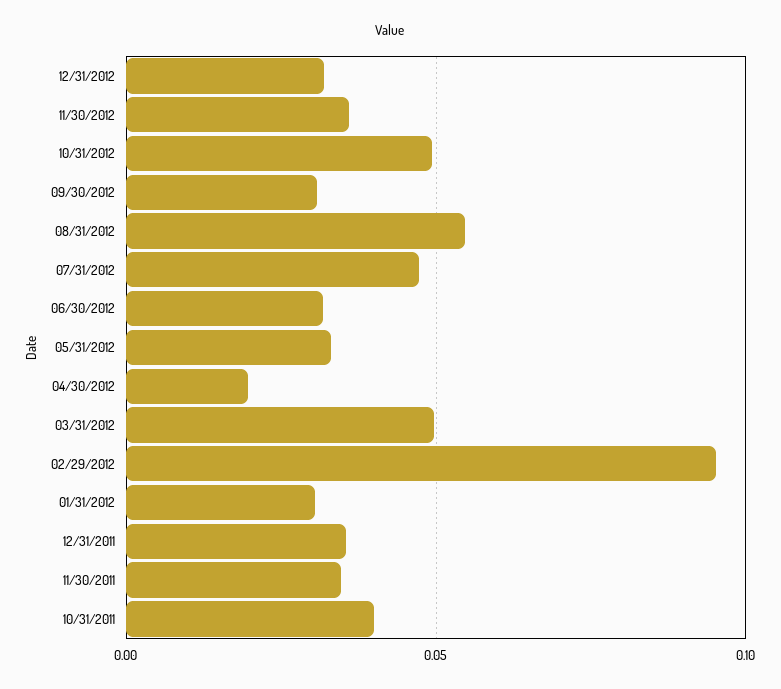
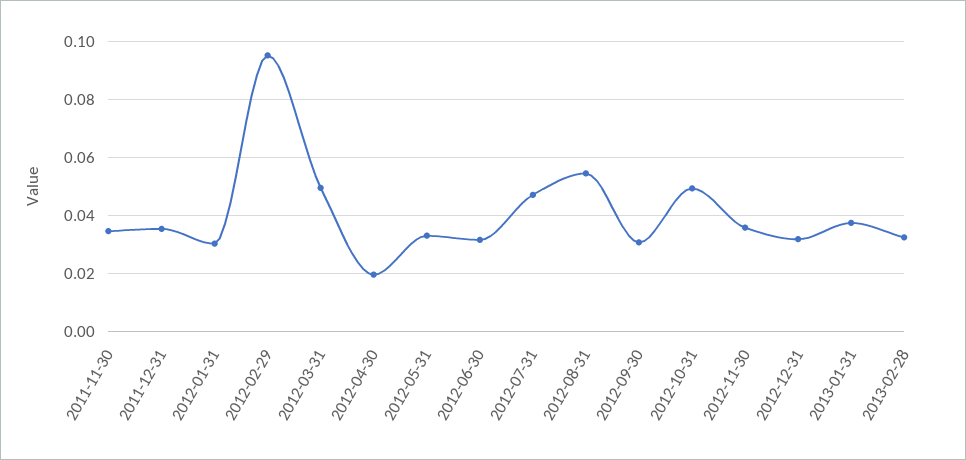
10/31/2011: 0.04 -> none
2013-01-31: none -> 0.0375
2013-02-28: none -> 0.0325

